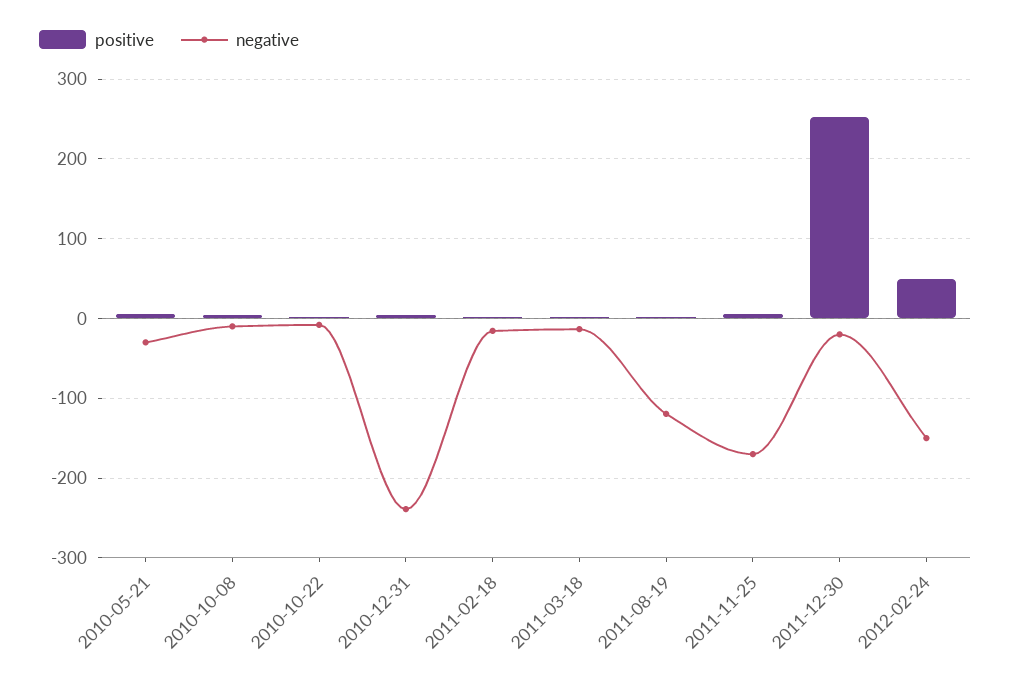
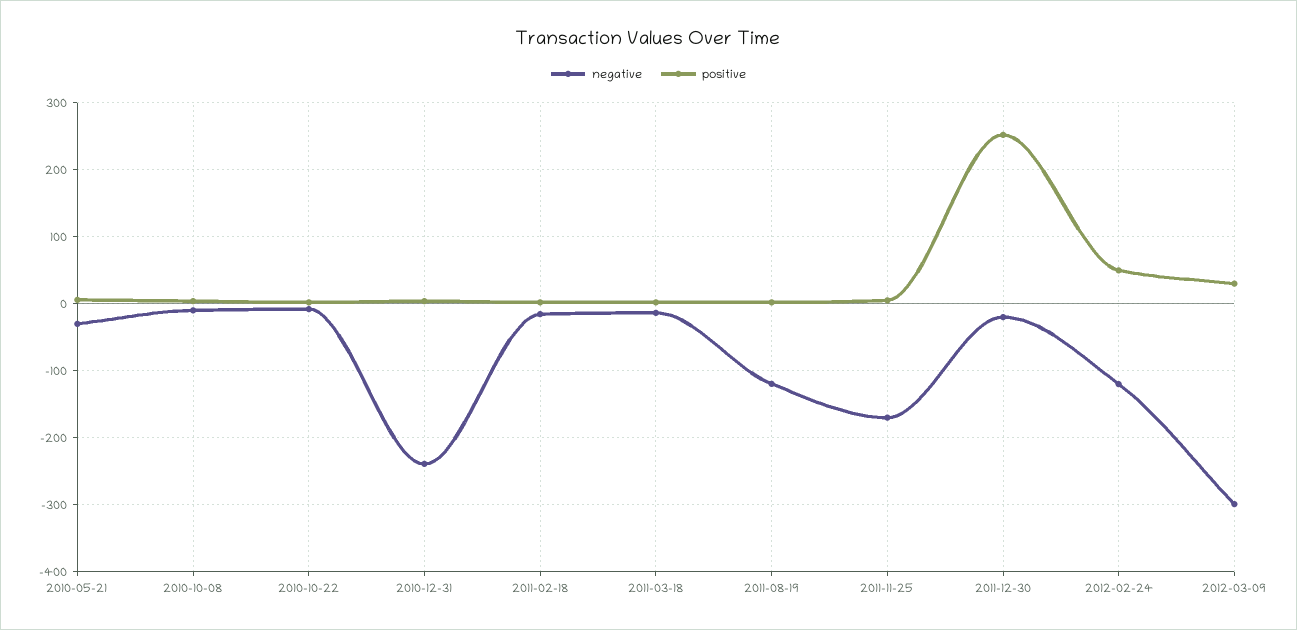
negative, 2012-02-24: -150 -> -120
negative, 2012-03-09: none -> -300
positive, 2012-03-09: none -> 30

